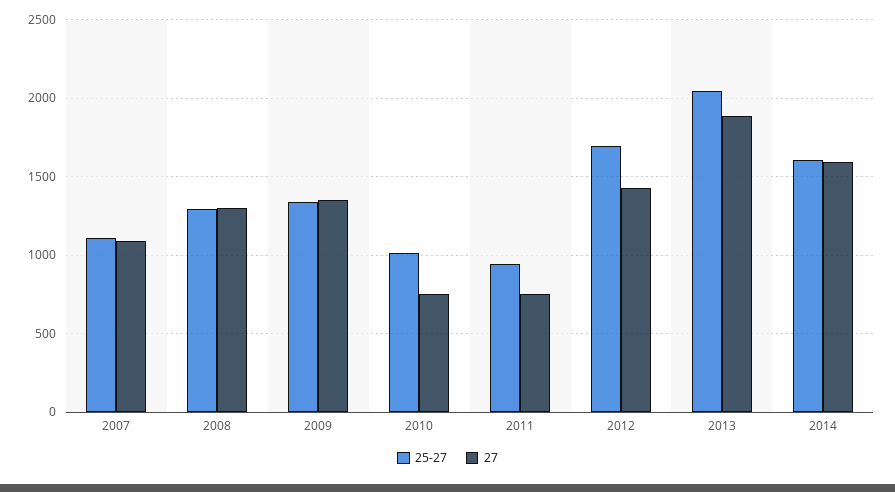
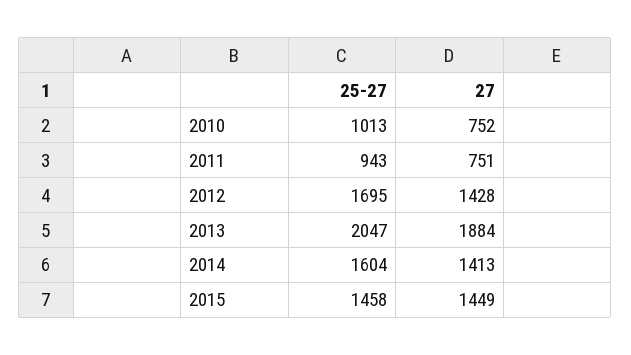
25-27, 2007: 1100 -> none
27, 2007: 1100 -> none
25-27, 2008: 1300 -> none
27, 2008: 1300 -> none
25-27, 2009: 1350 -> none
27, 2009: 1350 -> none
27, 2014: 1600 -> 1413
25-27, 2015: none -> 1458
27, 2015: none -> 1449

